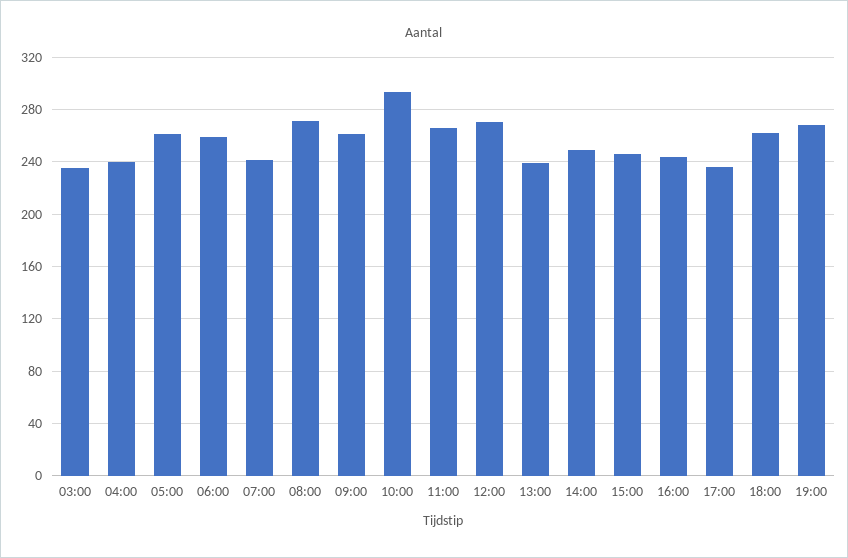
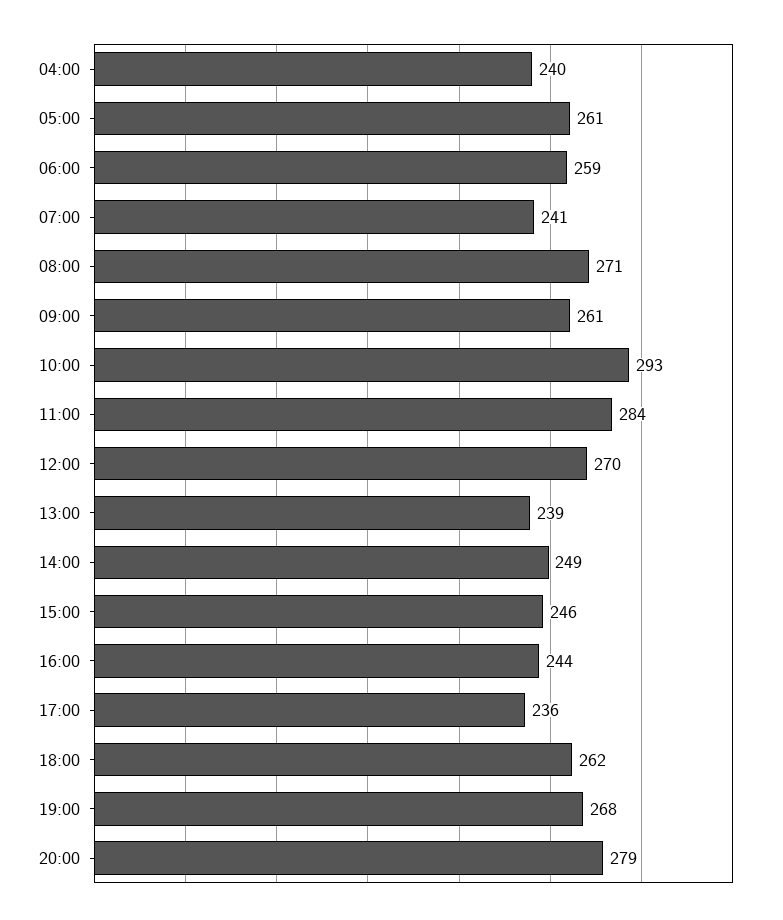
03:00: 235 -> none
11:00: 265 -> 284
20:00: none -> 279

